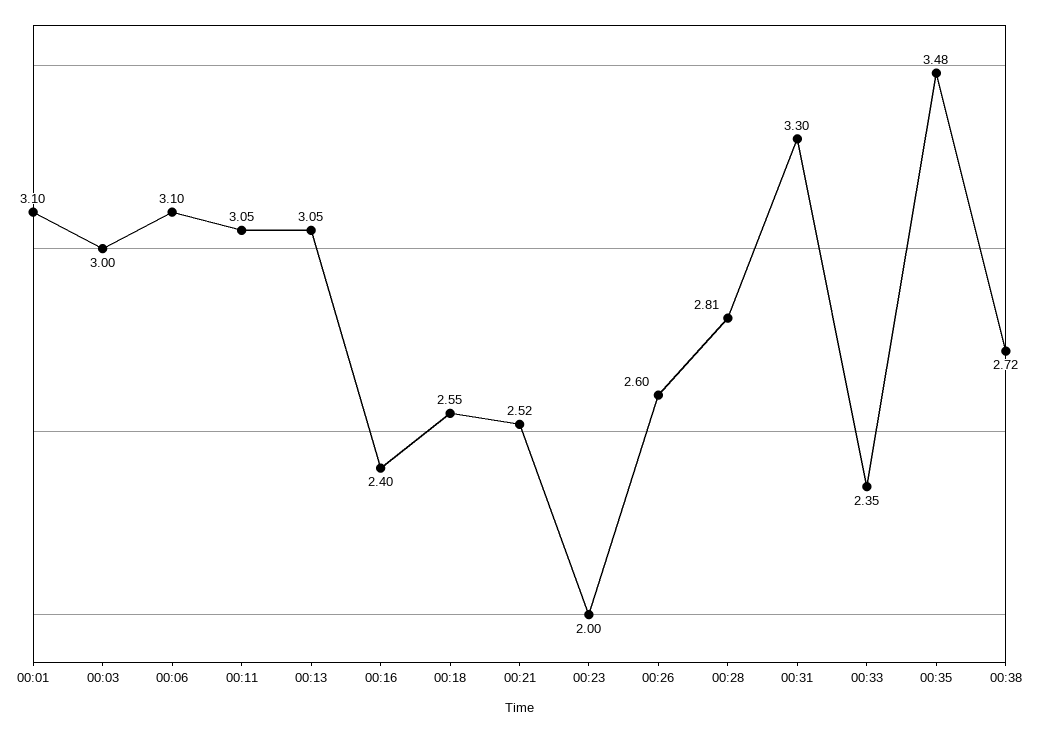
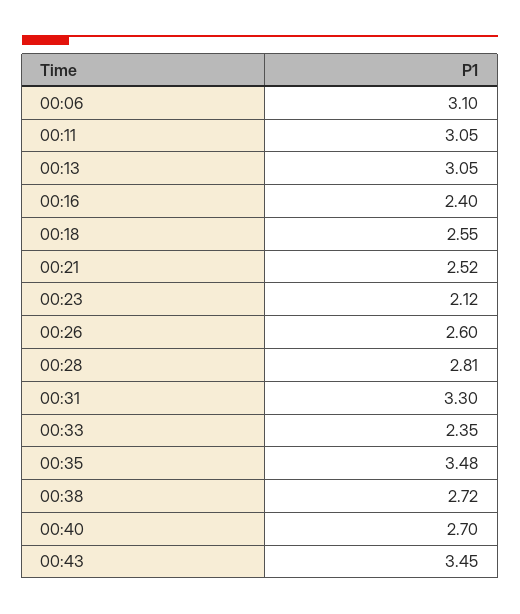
00:01: 3.1 -> none
00:03: 3 -> none
00:23: 2 -> 2.12
00:40: none -> 2.7
00:43: none -> 3.45

